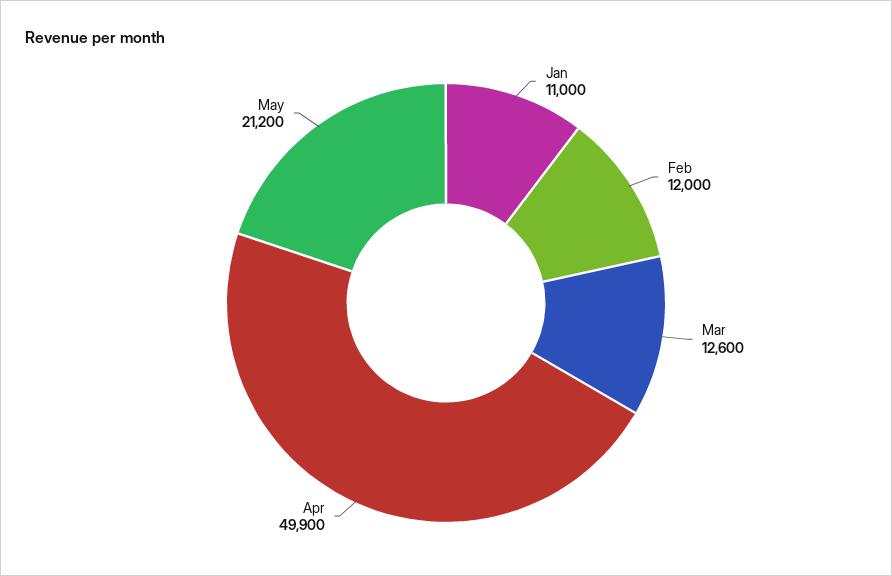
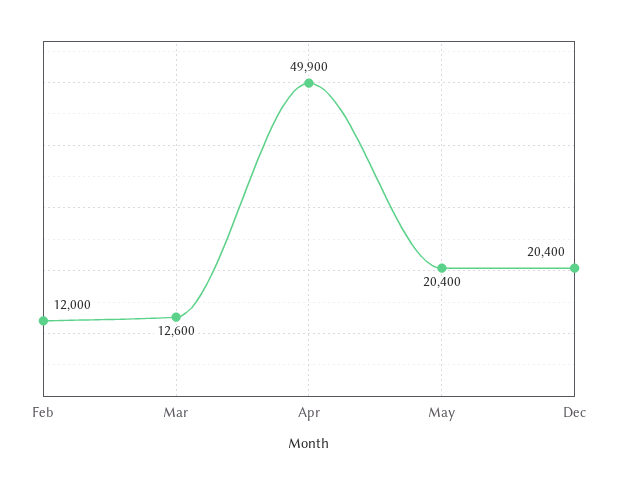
Jan: 11000 -> none
May: 21200 -> 20400
Dec: none -> 20400

